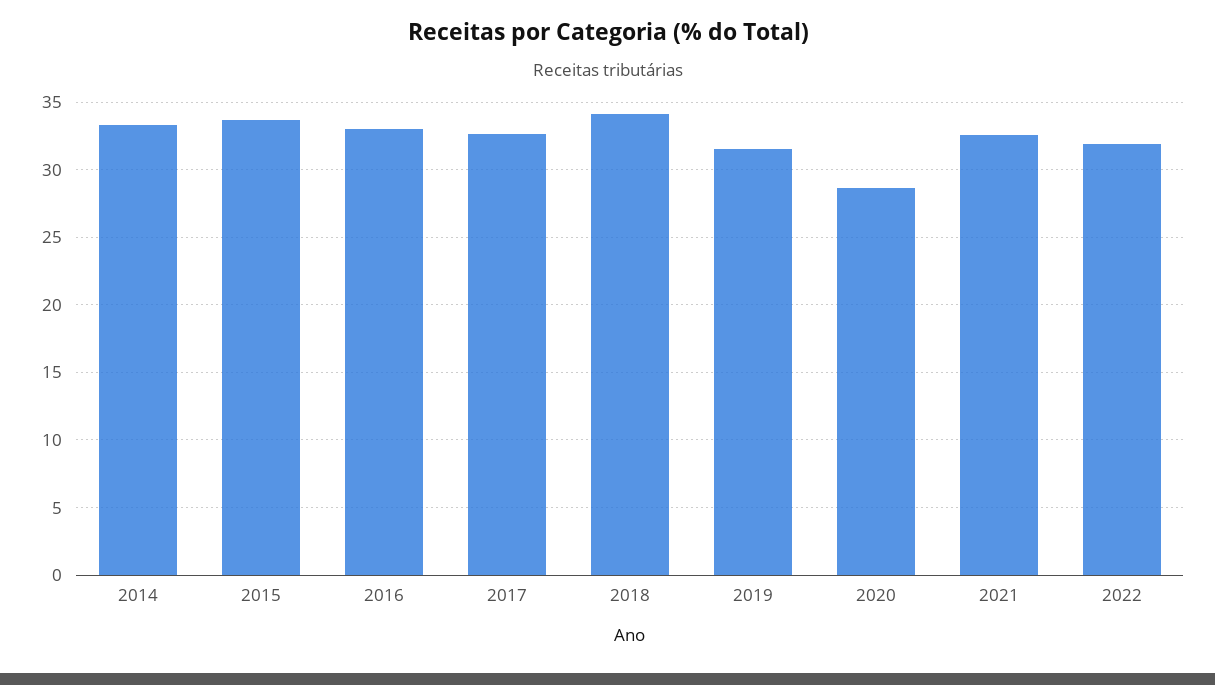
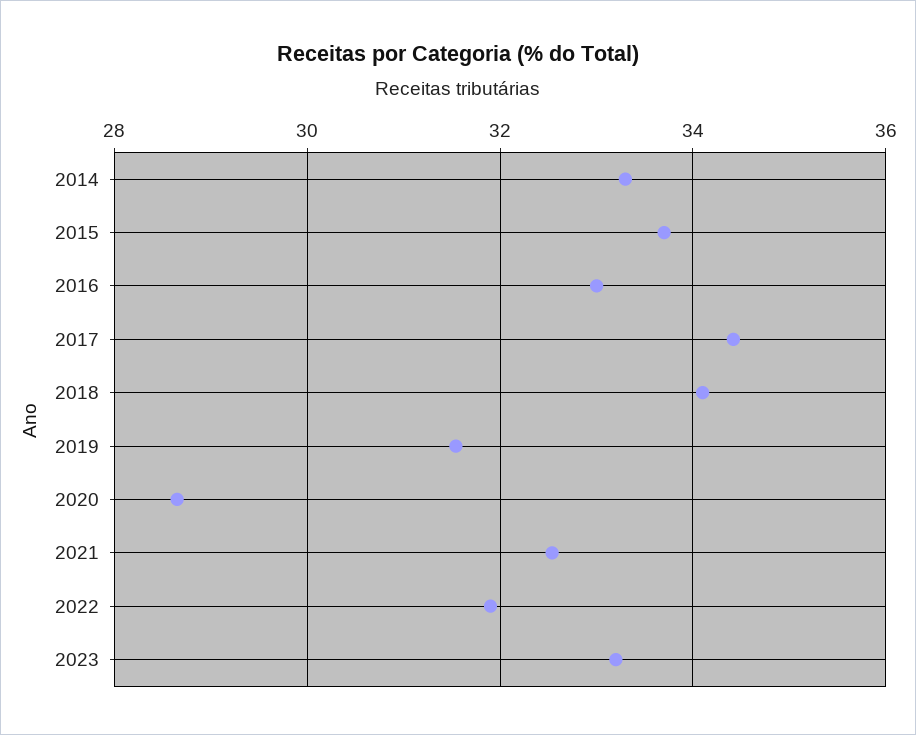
2017: 32.5 -> 34.4
2023: none -> 33.2

